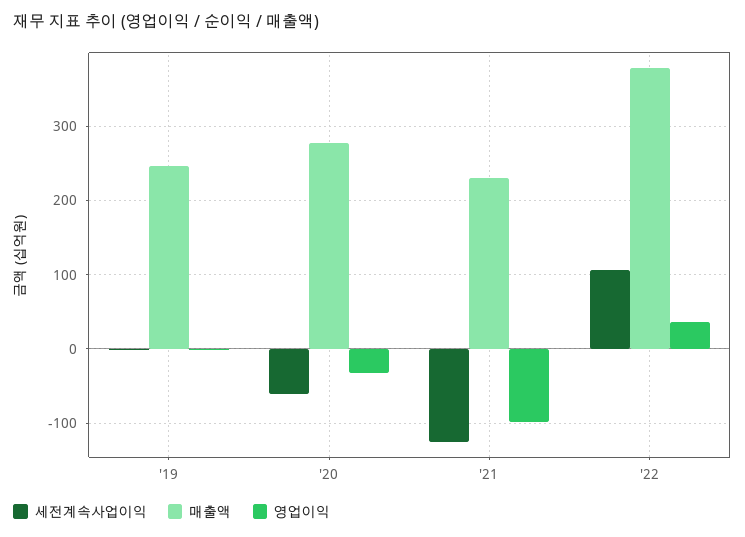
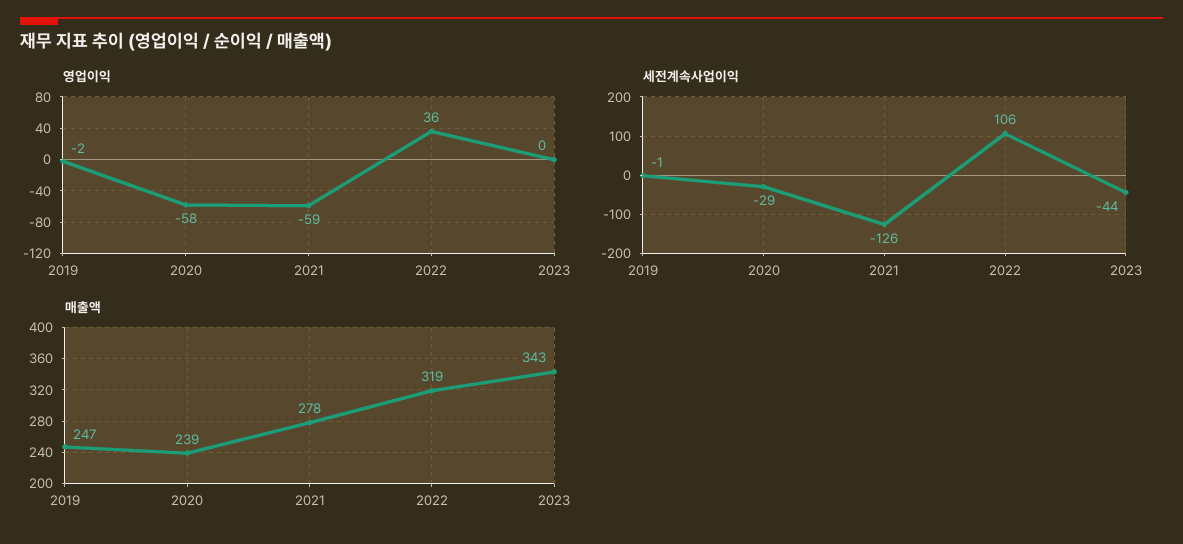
세전계속사업이익, '20: -60 -> -29
매출액, '20: 280 -> 239
영업이익, '20: -30 -> -58
매출액, '21: 230 -> 278
영업이익, '21: -100 -> -59
매출액, '22: 380 -> 319
영업이익, 2023: none -> 0
세전계속사업이익, 2023: none -> -44
매출액, 2023: none -> 343

